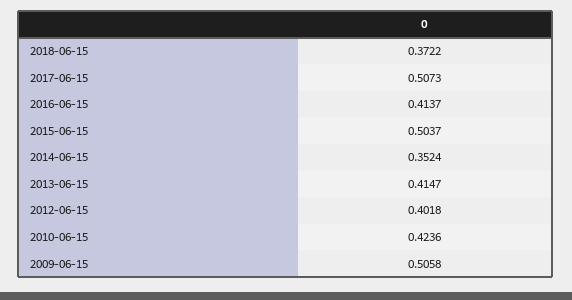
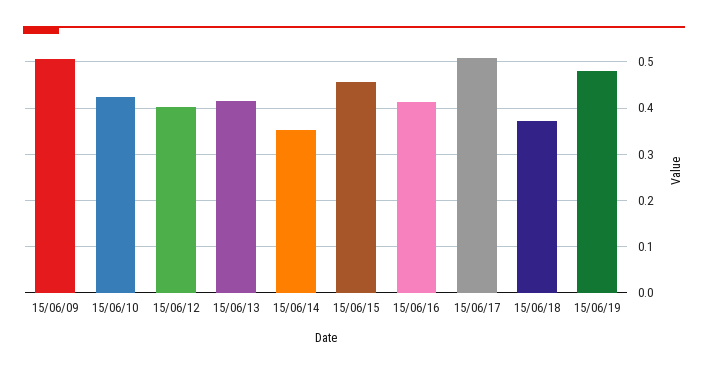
2015-06-15: 0.5037 -> 0.46
15/06/19: none -> 0.48

